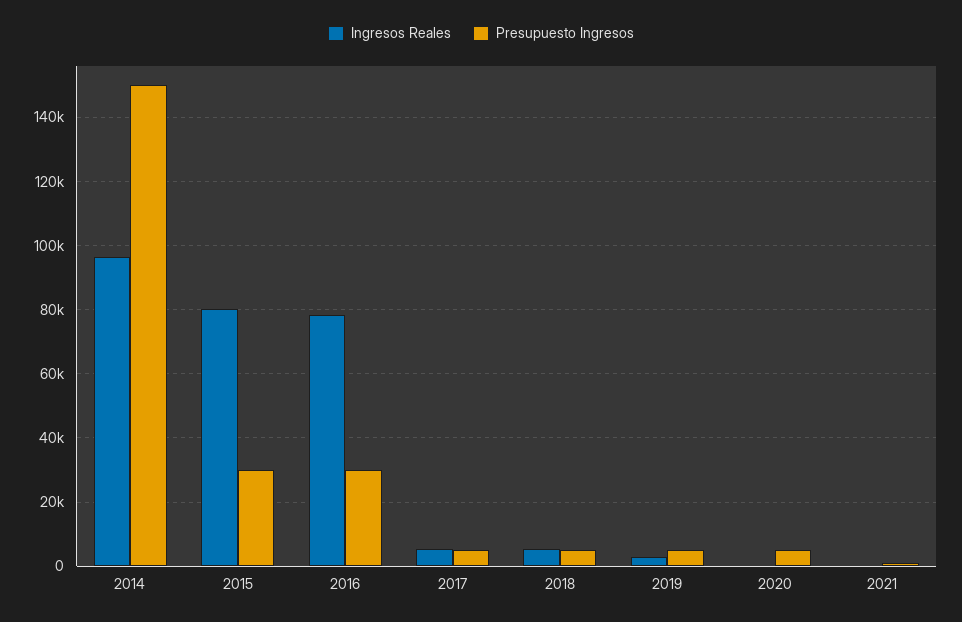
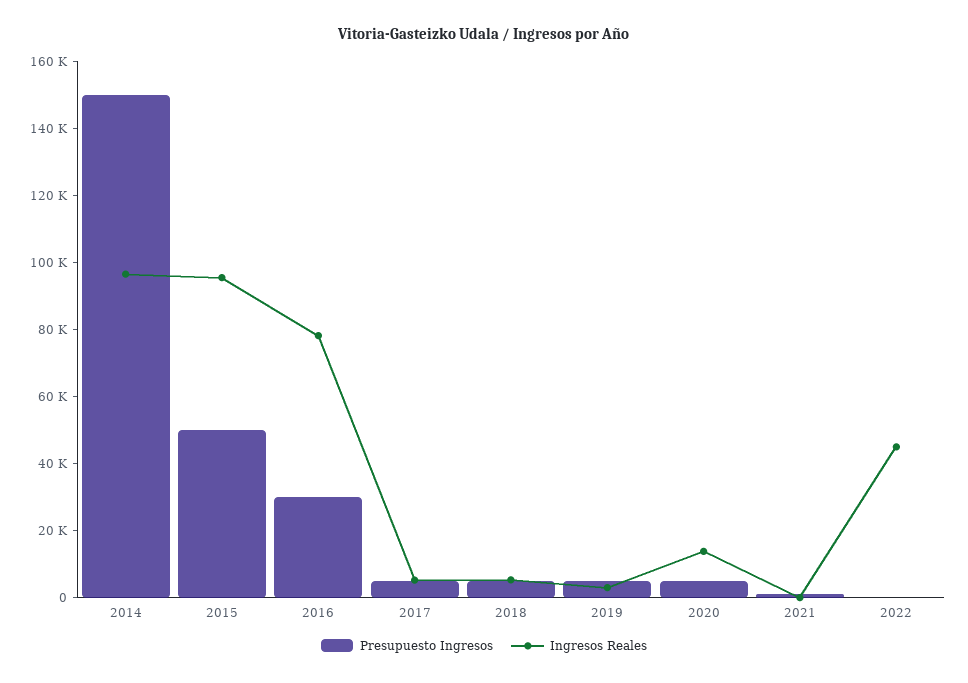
Ingresos Reales, 2015: 80000 -> 95000
Presupuesto Ingresos, 2015: 30000 -> 50000
Ingresos Reales, 2020: 0 -> 15000
Presupuesto Ingresos, 2022: none -> 0
Ingresos Reales, 2022: none -> 45000

